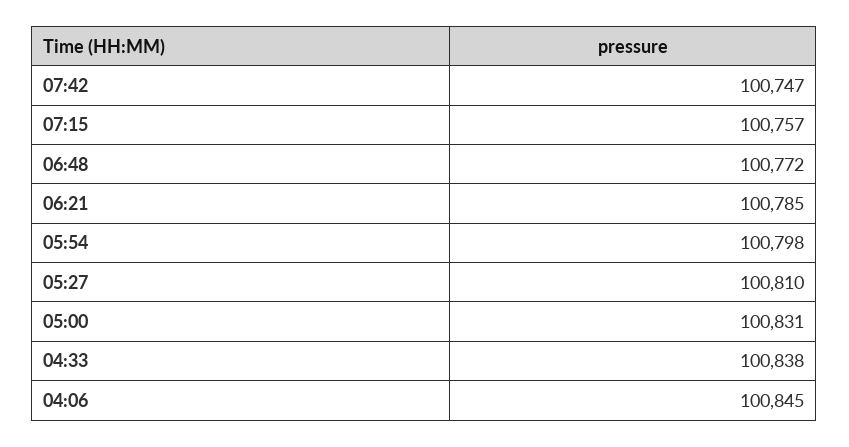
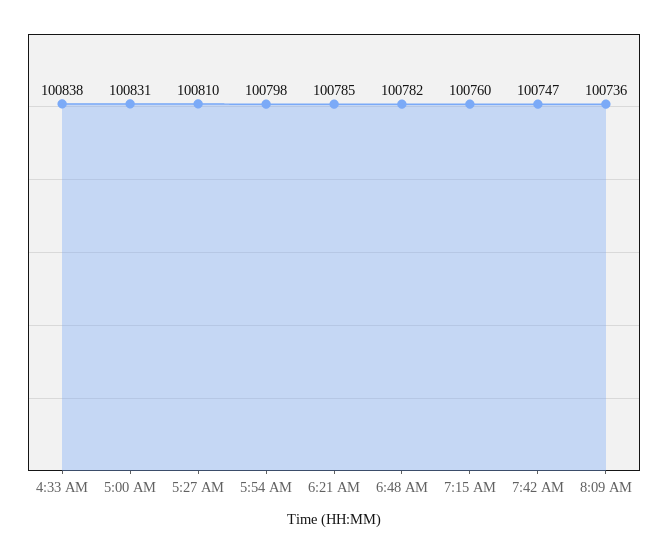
07:15: 100757 -> 100760
06:48: 100772 -> 100782
04:06: 100845 -> none
8:09 AM: none -> 100736

